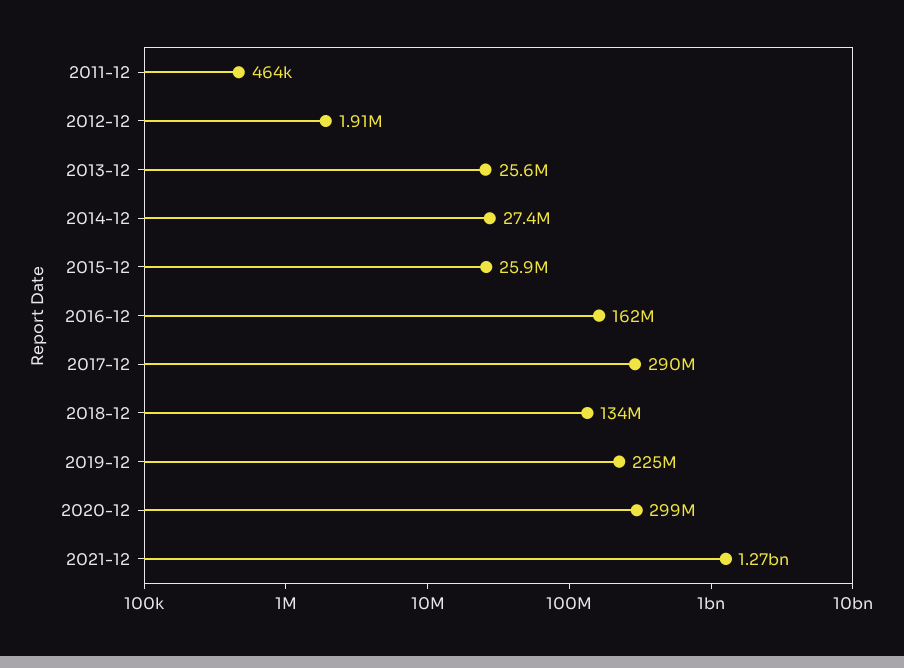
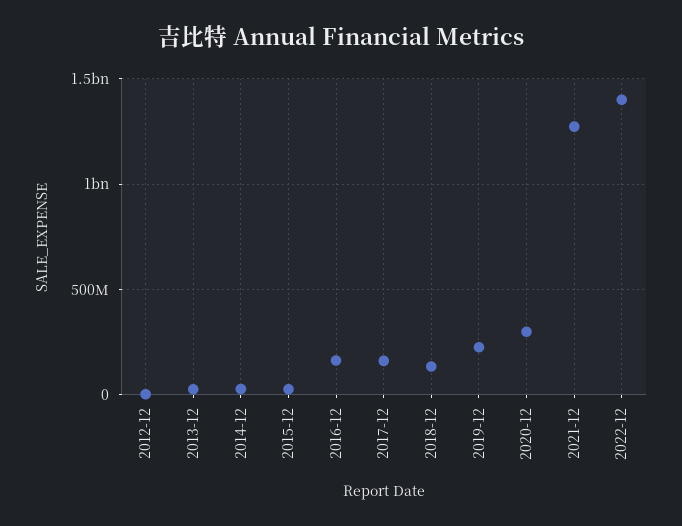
2011-12: 464000 -> none
2017-12: 290000000 -> 150000000
2022-12: none -> 1400000000

